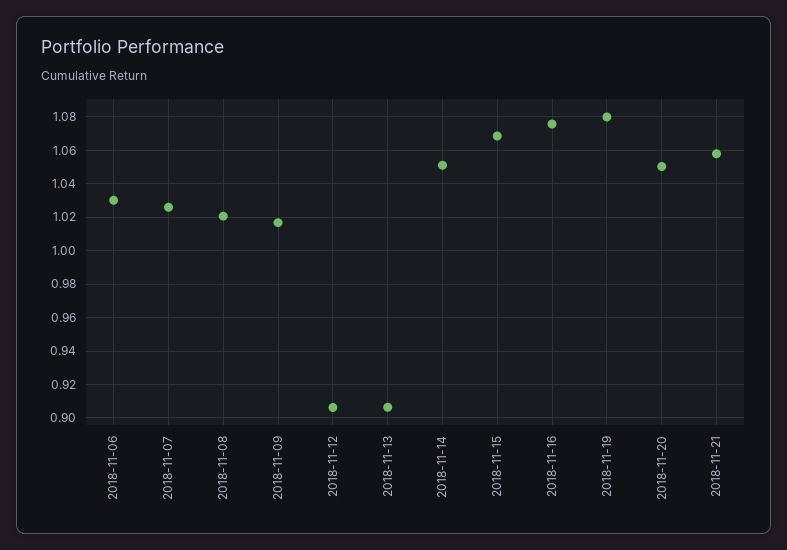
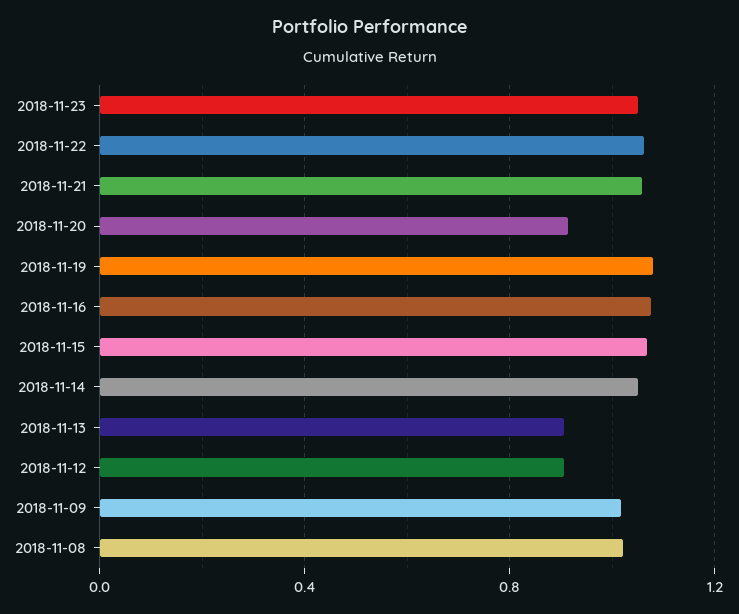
2018-11-06: 1.03 -> none
2018-11-07: 1.025 -> none
2018-11-20: 1.05 -> 0.9
2018-11-23: none -> 1.05
2018-11-22: none -> 1.05

